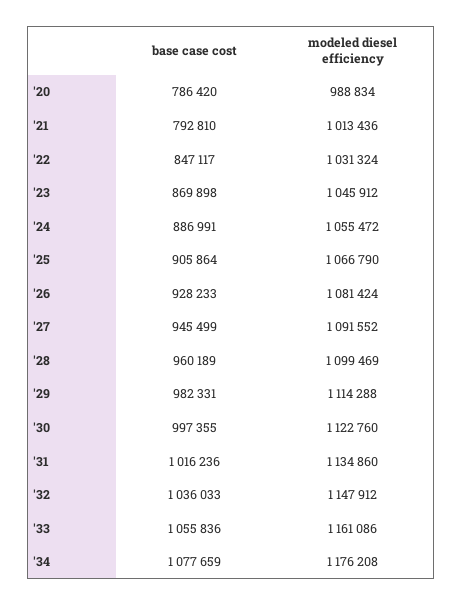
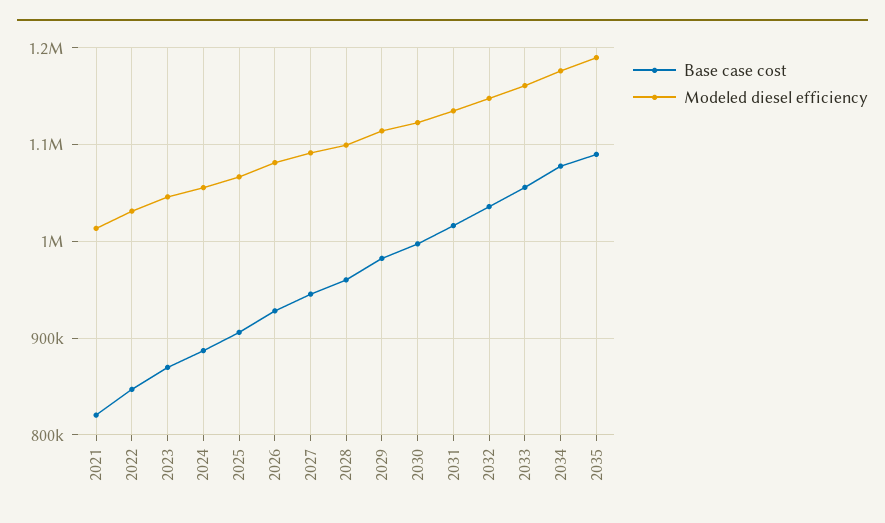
base case cost, '20: 786420 -> none
modeled diesel efficiency, '20: 988834 -> none
base case cost, '21: 792810 -> 820000
base case cost, 2035: none -> 1090000
modeled diesel efficiency, 2035: none -> 1190000

